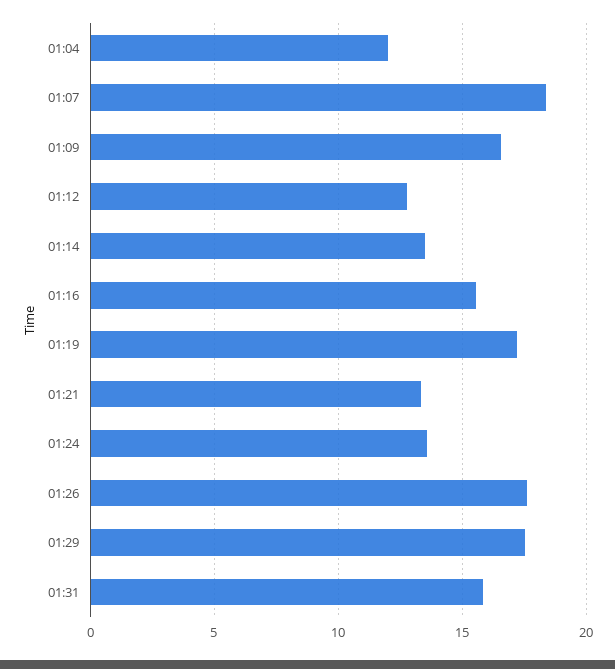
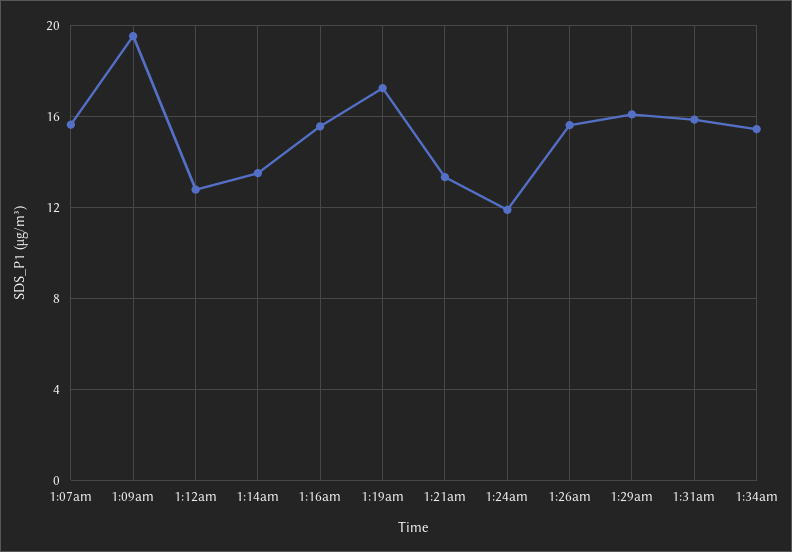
01:04: 12 -> none
01:07: 18.5 -> 15.5
01:09: 16.5 -> 19.5
01:24: 13.5 -> 12
01:26: 17.5 -> 15.5
01:29: 17.5 -> 16
1:34am: none -> 15.5

